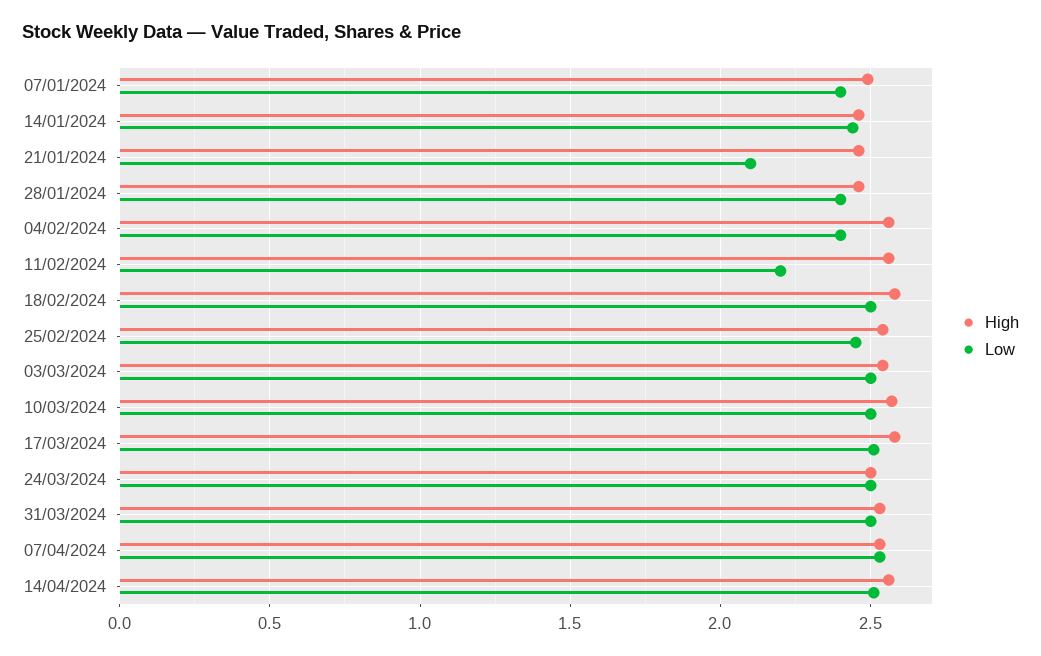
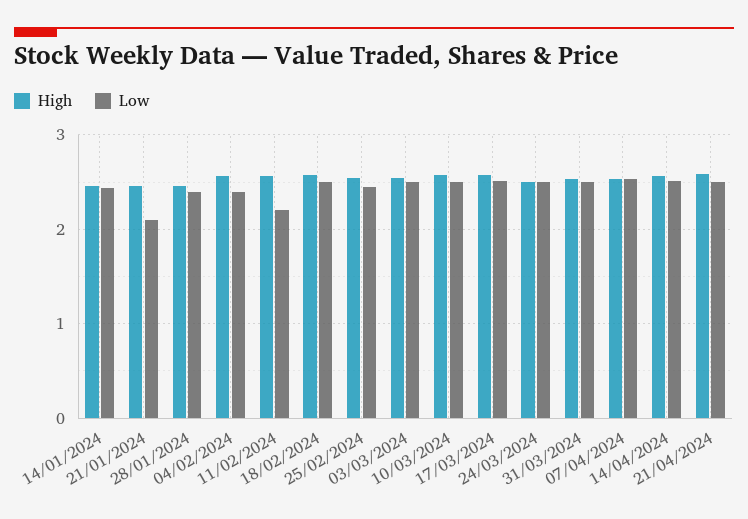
High, 07/01/2024: 2.5 -> none
Low, 07/01/2024: 2.4 -> none
High, 21/04/2024: none -> 2.6
Low, 21/04/2024: none -> 2.5

